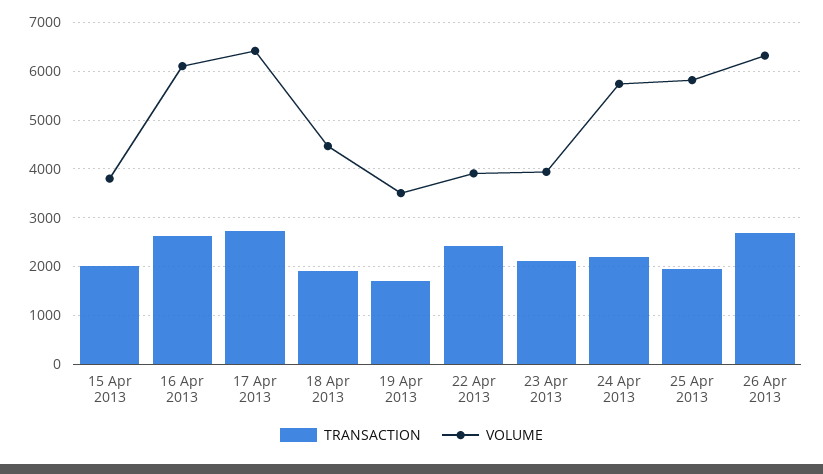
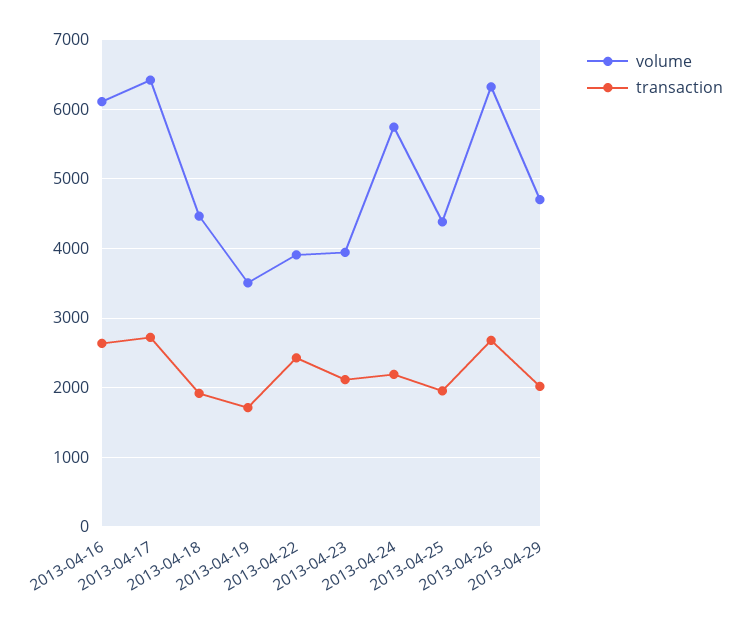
TRANSACTION, 15 Apr 2013: 2000 -> none
VOLUME, 15 Apr 2013: 3800 -> none
VOLUME, 25 Apr 2013: 5800 -> 4400
VOLUME, 2013-04-29: none -> 4700
TRANSACTION, 2013-04-29: none -> 2000

